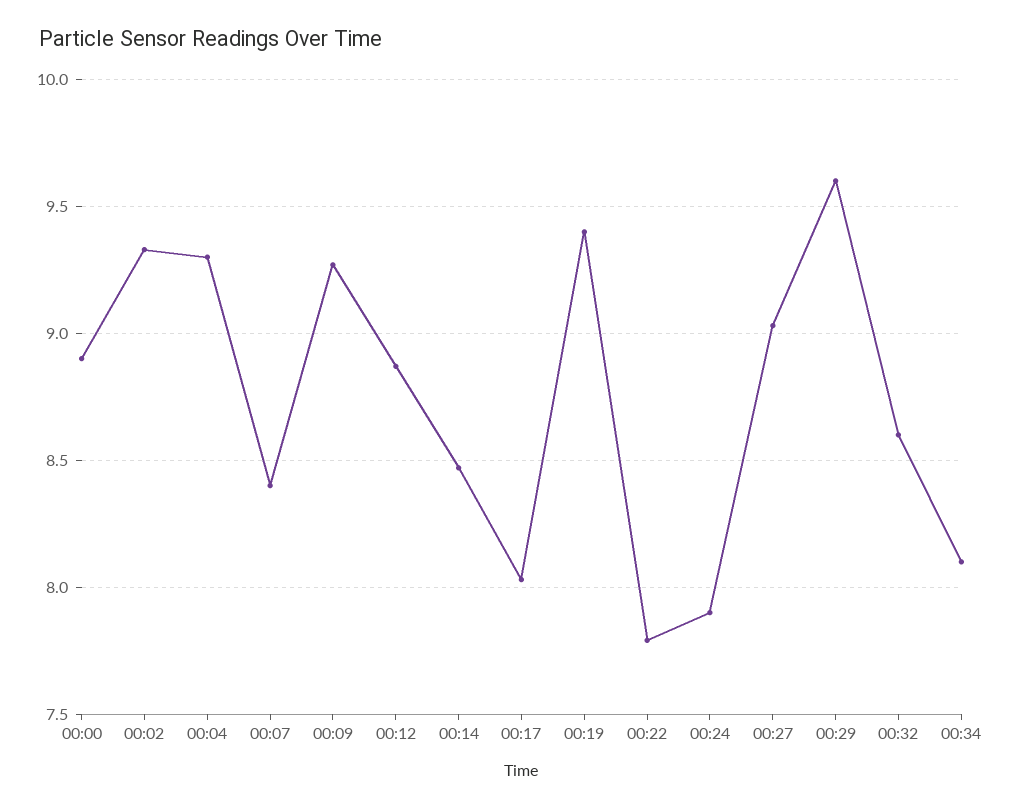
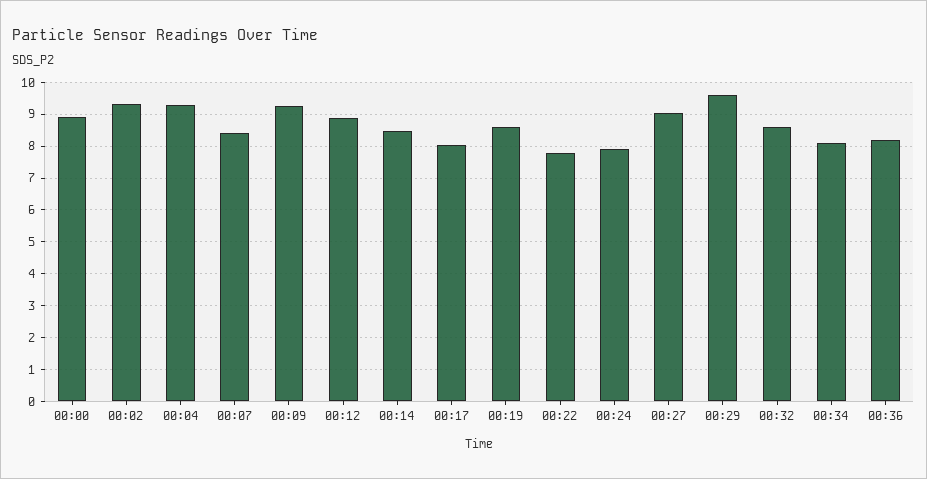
00:19: 9.4 -> 8.6
00:36: none -> 8.2

